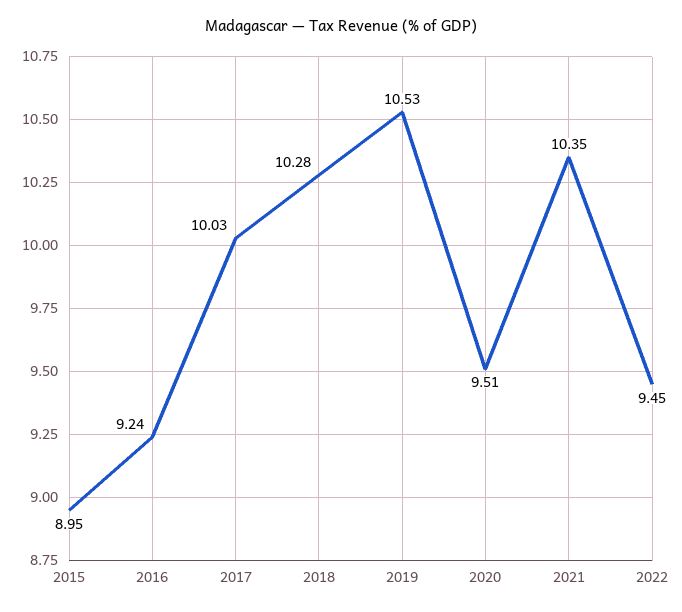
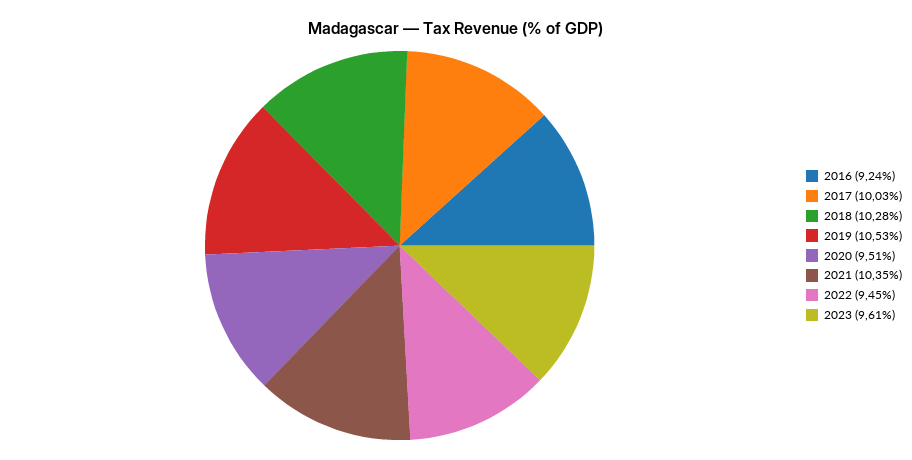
2015: 8.95 -> none
2023: none -> 9.61

